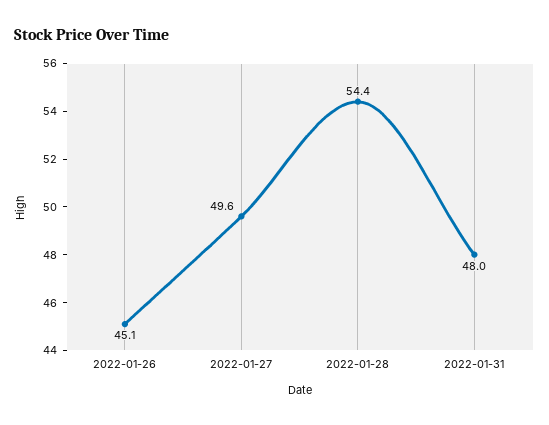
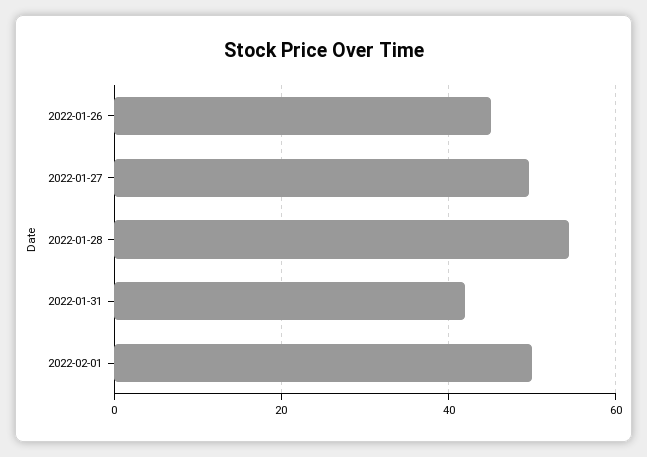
2022-01-31: 48 -> 42
2022-02-01: none -> 50

